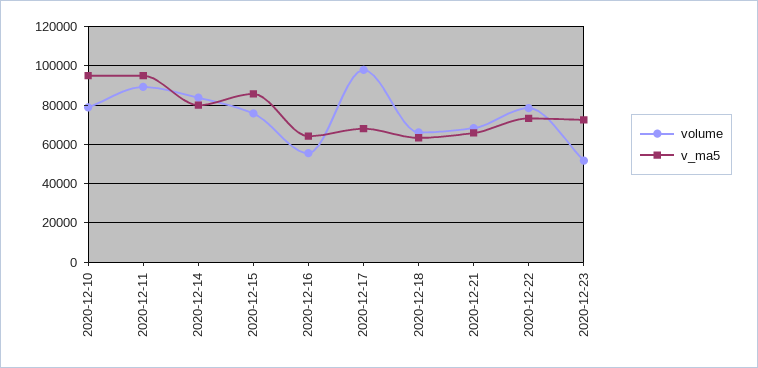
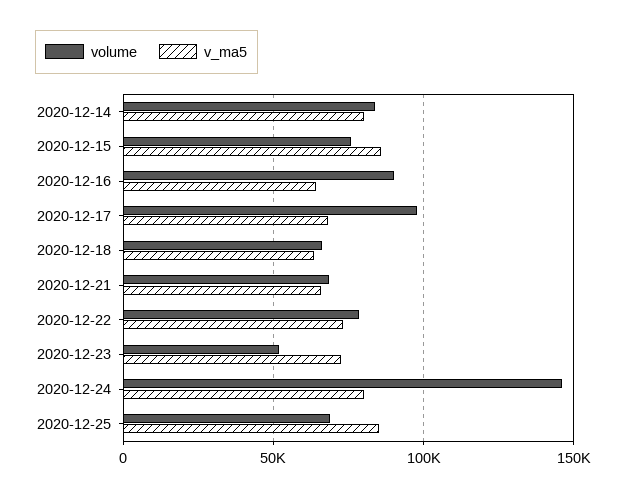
volume, 2020-12-10: 80000 -> none
v_ma5, 2020-12-10: 95000 -> none
volume, 2020-12-11: 90000 -> none
v_ma5, 2020-12-11: 95000 -> none
volume, 2020-12-16: 55000 -> 90000
volume, 2020-12-24: none -> 145000
v_ma5, 2020-12-24: none -> 80000
volume, 2020-12-25: none -> 70000
v_ma5, 2020-12-25: none -> 85000

